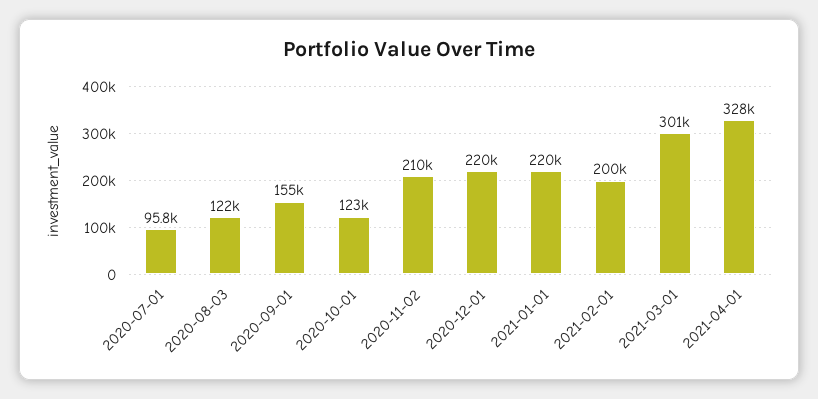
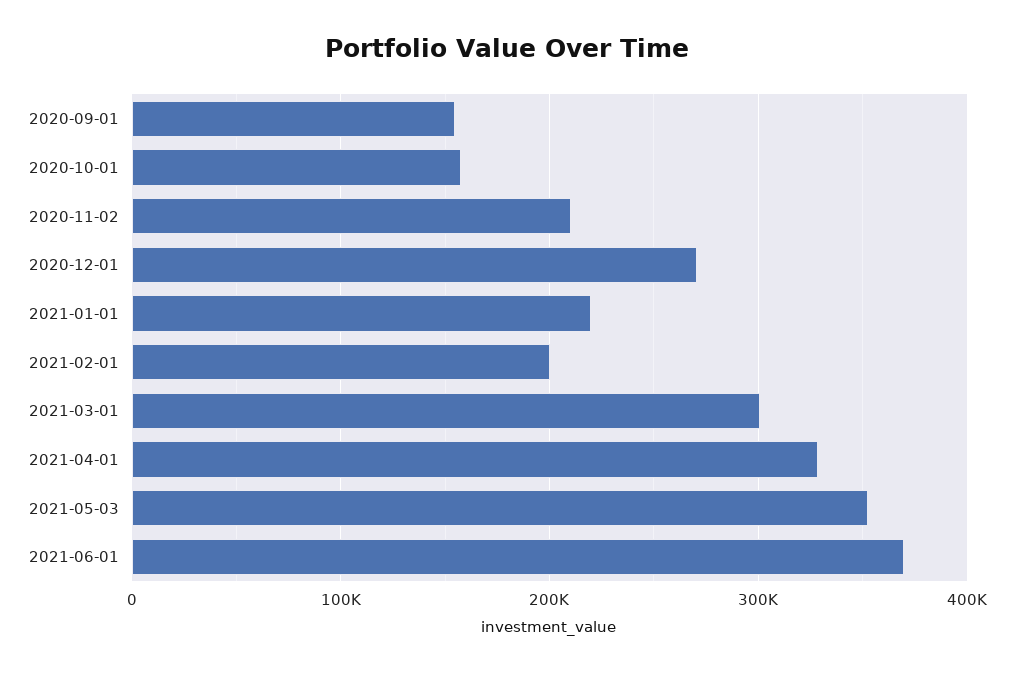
2020-07-01: 95800 -> none
2020-08-03: 122000 -> none
2020-10-01: 123000 -> 160000
2020-12-01: 220000 -> 270000
2021-05-03: none -> 350000
2021-06-01: none -> 370000

